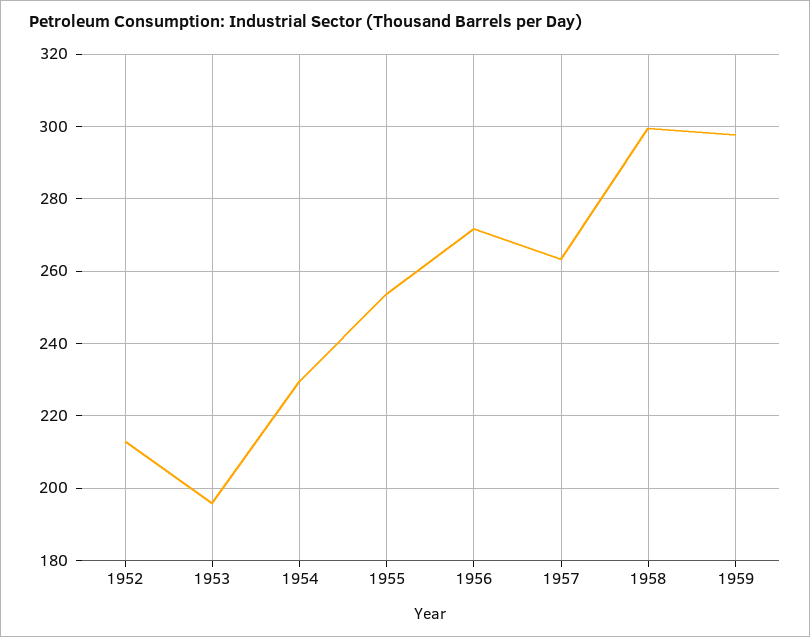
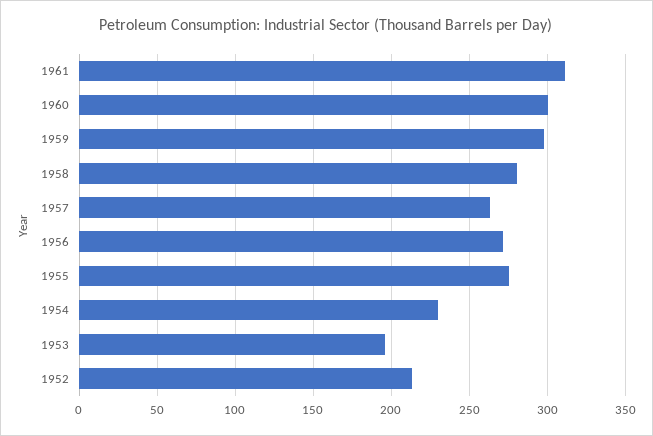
1955: 254 -> 275
1958: 300 -> 280
1961: none -> 310
1960: none -> 300

